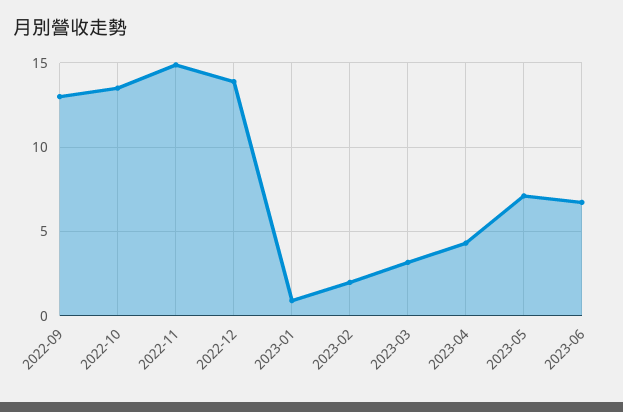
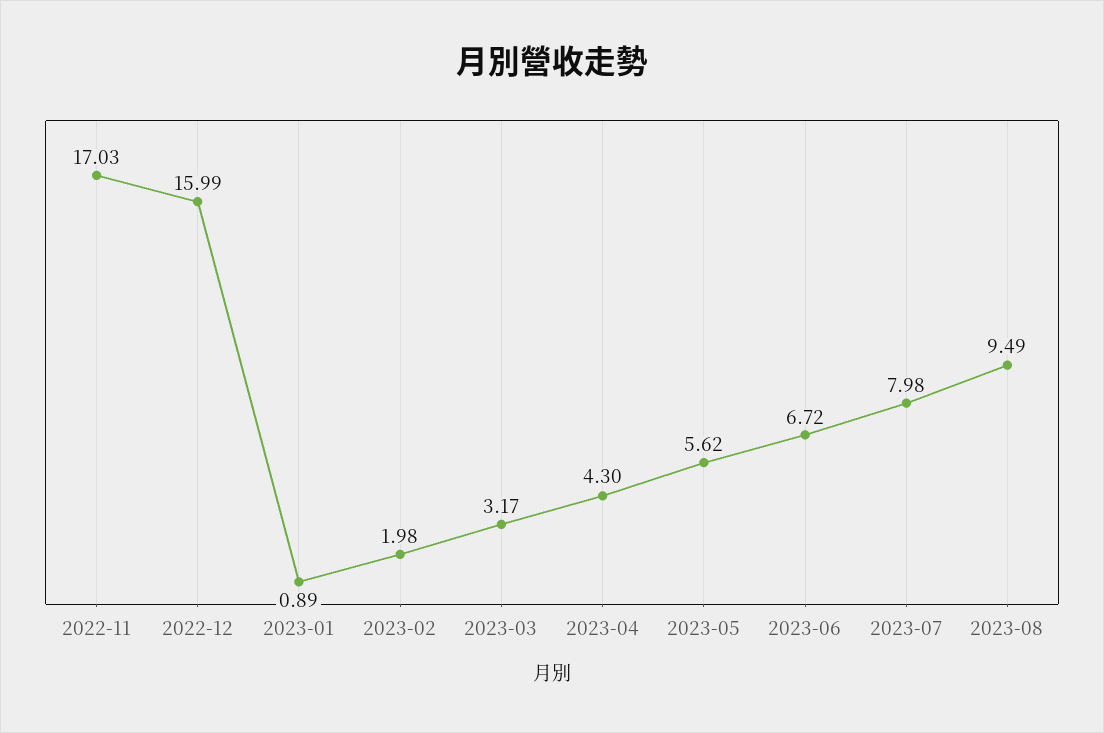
2022-09: 13 -> none
2022-10: 13.5 -> none
2022-11: 15 -> 17.03
2022-12: 14 -> 15.99
2023-05: 7 -> 5.62
2023-07: none -> 7.98
2023-08: none -> 9.49

